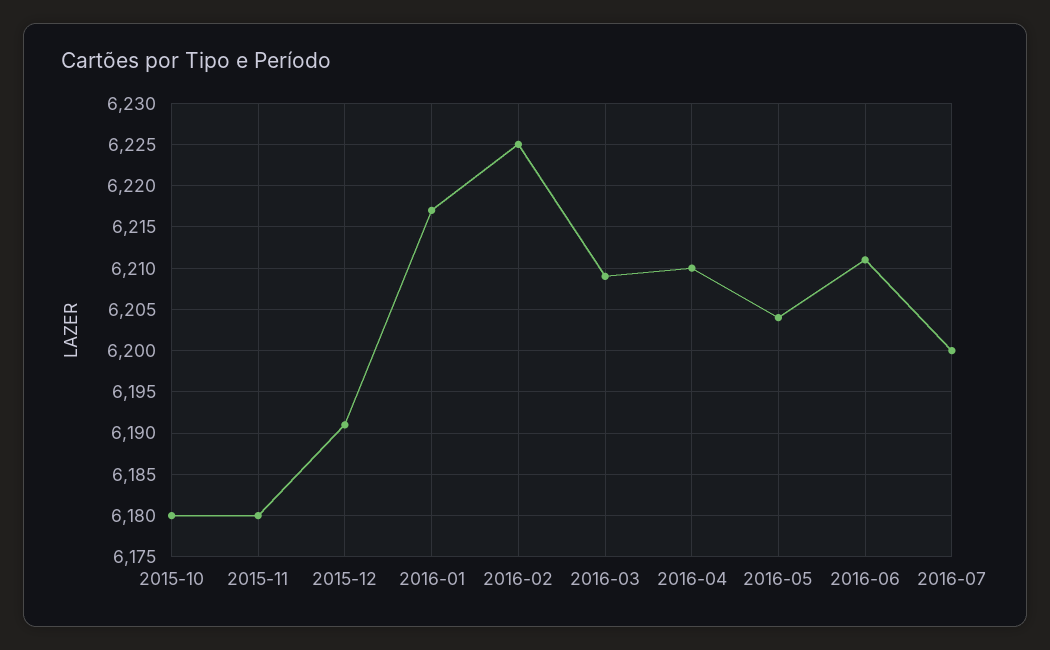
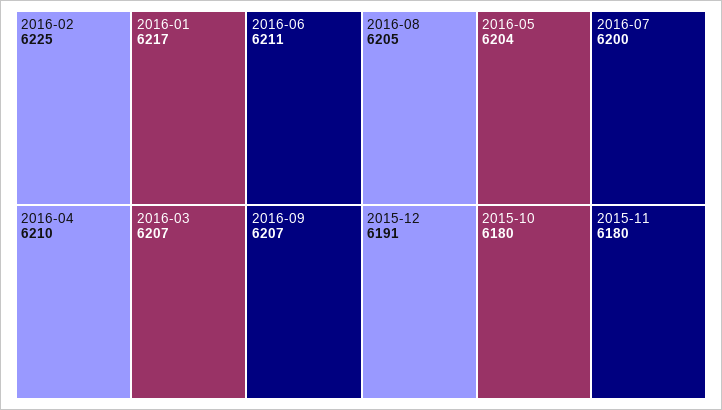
2016-03: 6209 -> 6207
2016-09: none -> 6207
2016-08: none -> 6205

